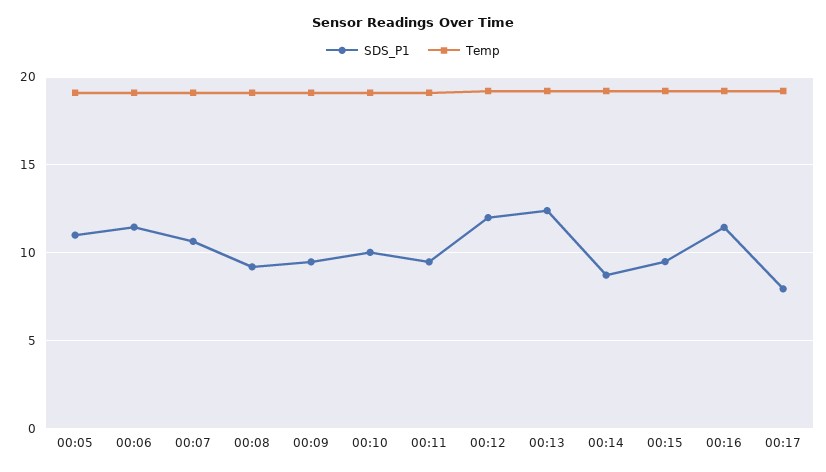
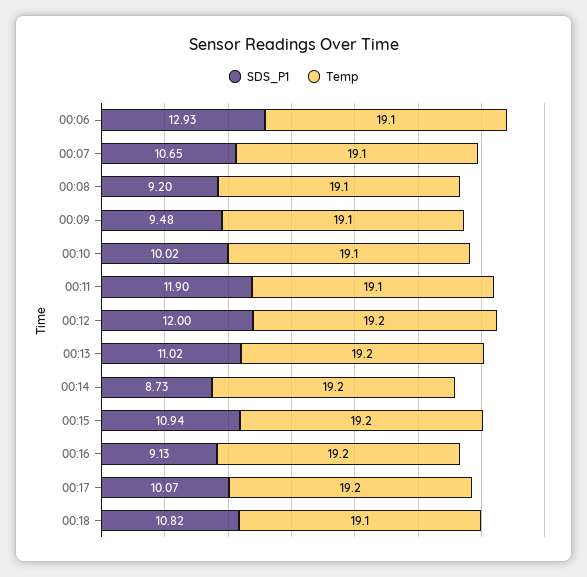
SDS_P1, 00:05: 11 -> none
Temp, 00:05: 19 -> none
SDS_P1, 00:06: 11.5 -> 12.93
SDS_P1, 00:11: 9.5 -> 11.9
SDS_P1, 00:13: 12.5 -> 11.02
SDS_P1, 00:15: 9.5 -> 10.94
SDS_P1, 00:16: 11.5 -> 9.13
SDS_P1, 00:17: 8 -> 10.07
SDS_P1, 00:18: none -> 10.82
Temp, 00:18: none -> 19.1

